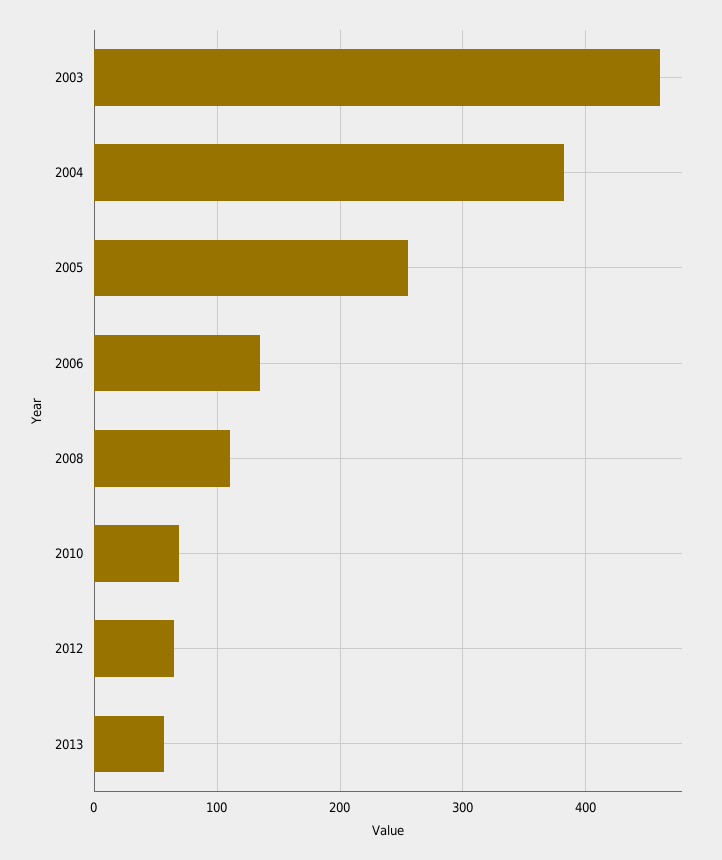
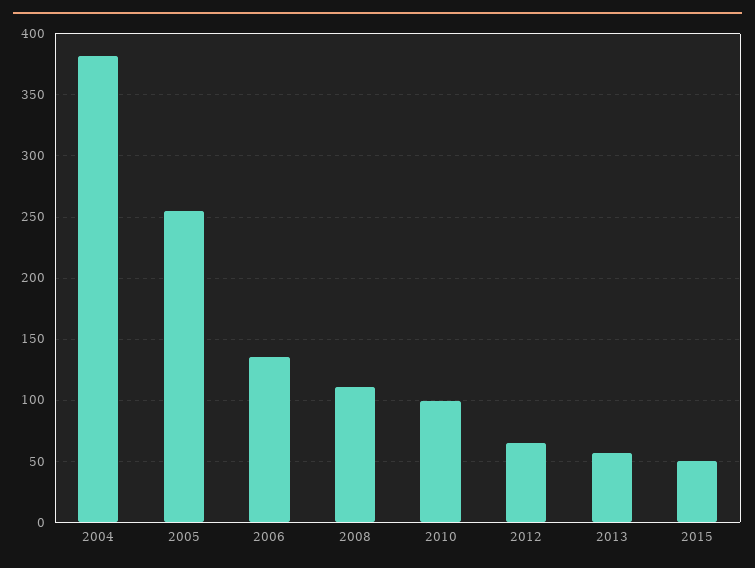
2003: 460 -> none
2010: 70 -> 100
2015: none -> 50

